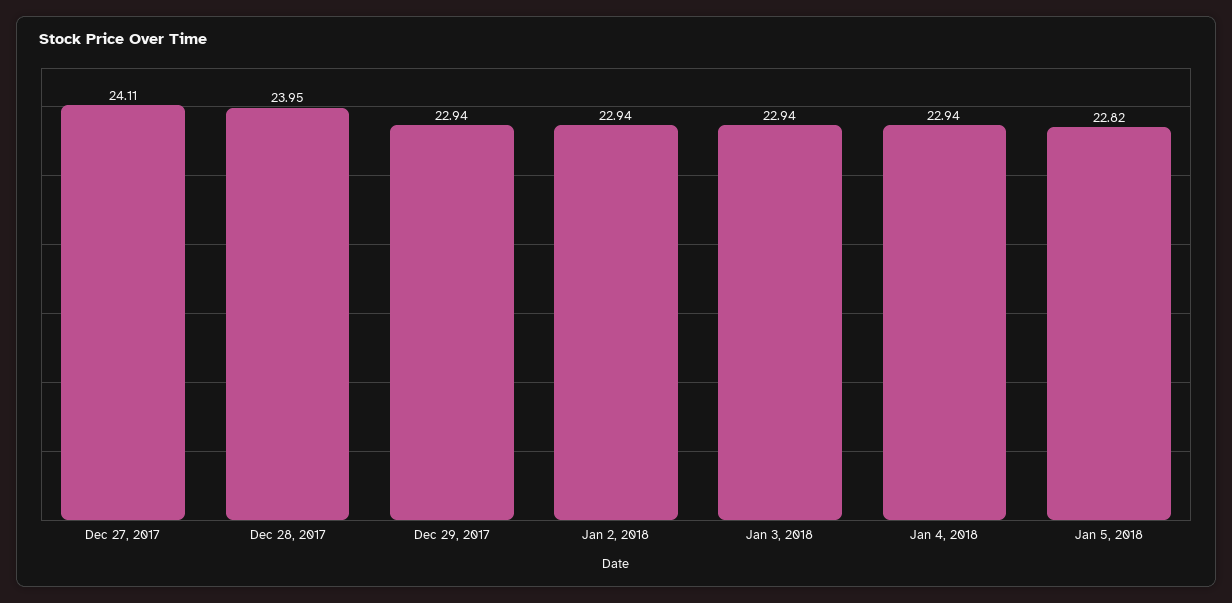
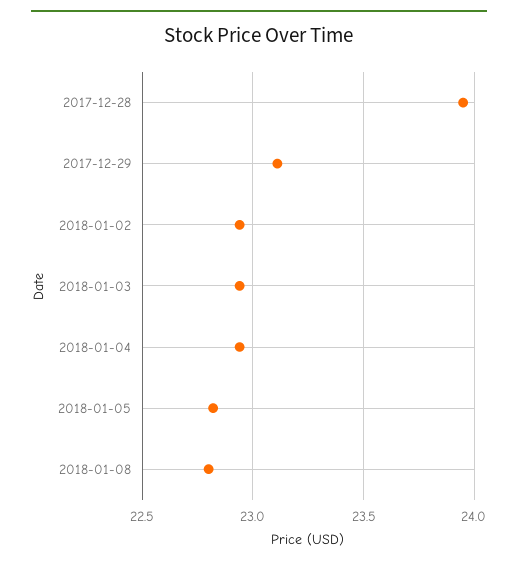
Dec 27, 2017: 24.11 -> none
Dec 29, 2017: 22.94 -> 23.1
2018-01-08: none -> 22.8

